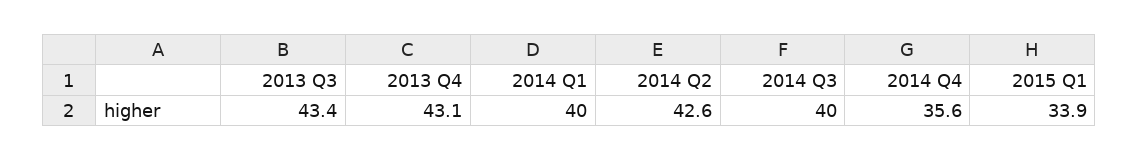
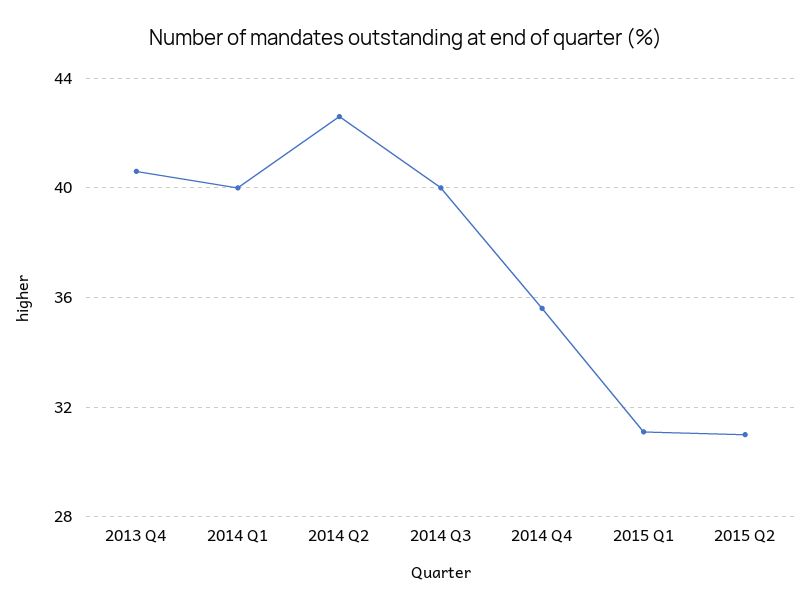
2013 Q3: 43.4 -> none
2013 Q4: 43.1 -> 40.5
2015 Q1: 33.9 -> 31
2015 Q2: none -> 31

